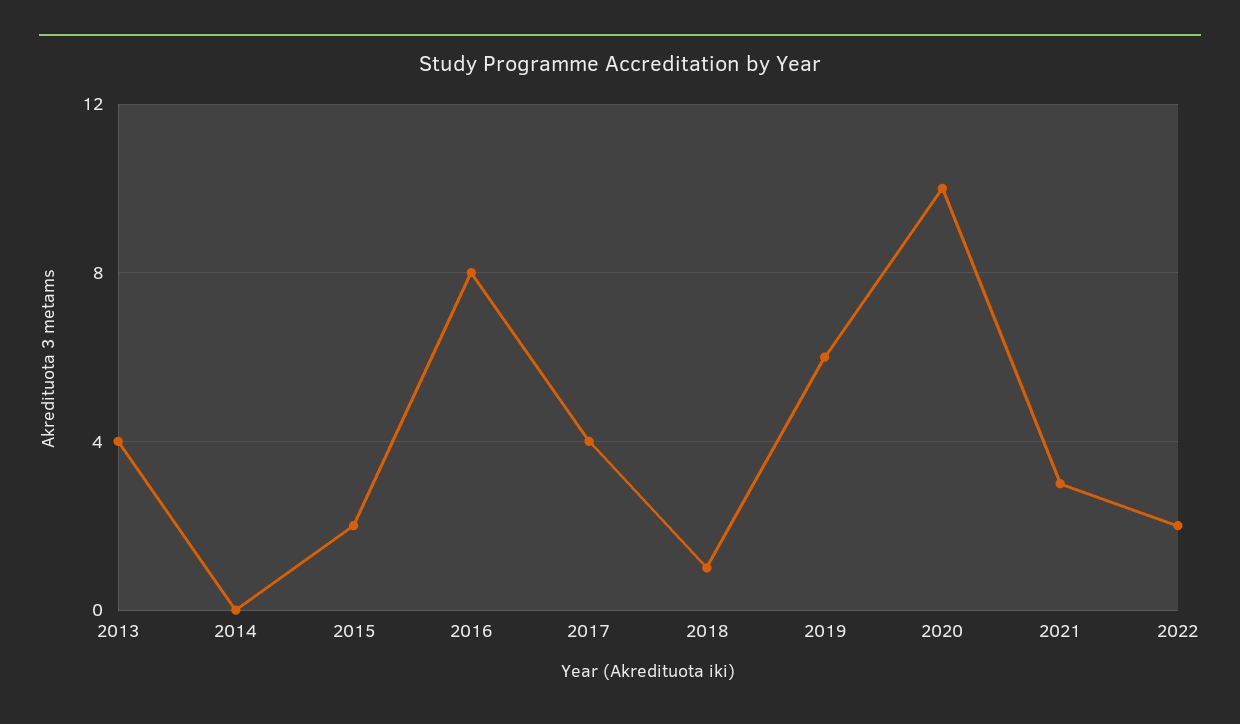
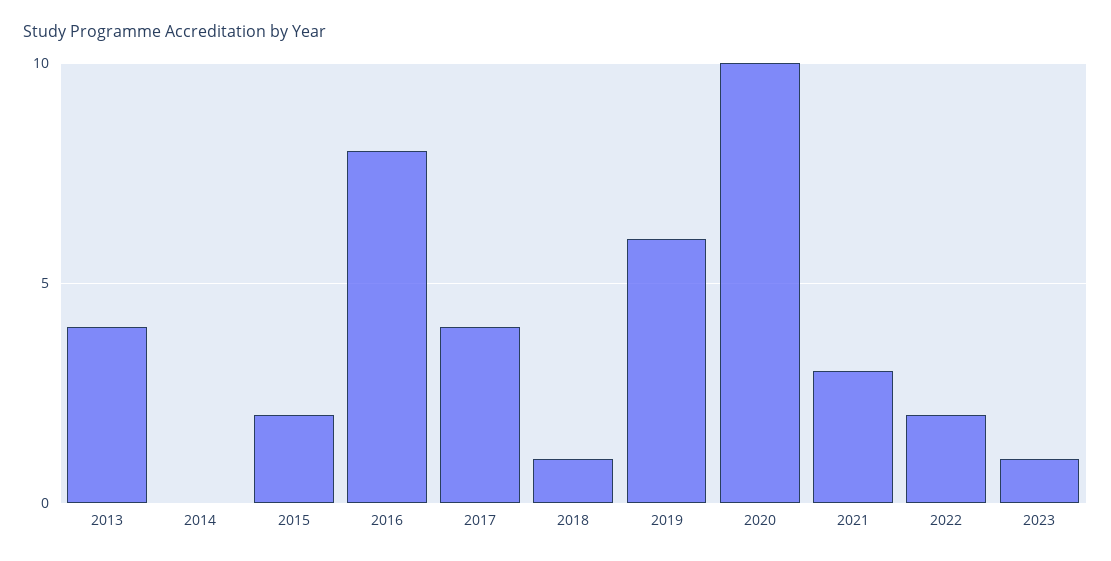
2023: none -> 1

